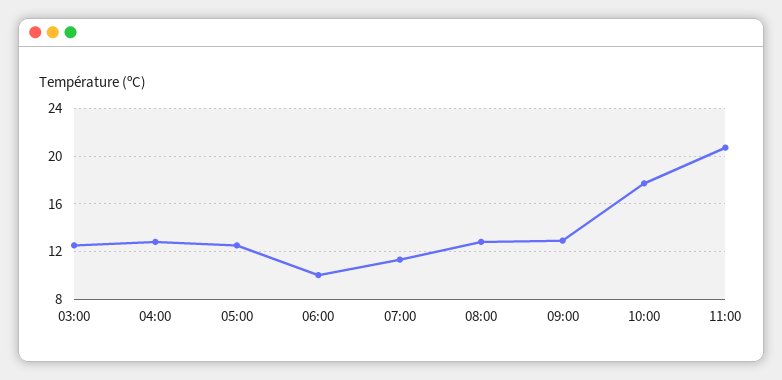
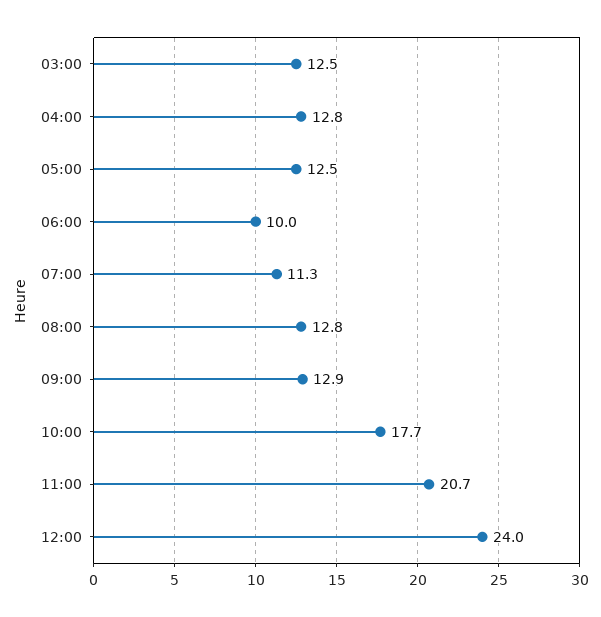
12:00: none -> 24

